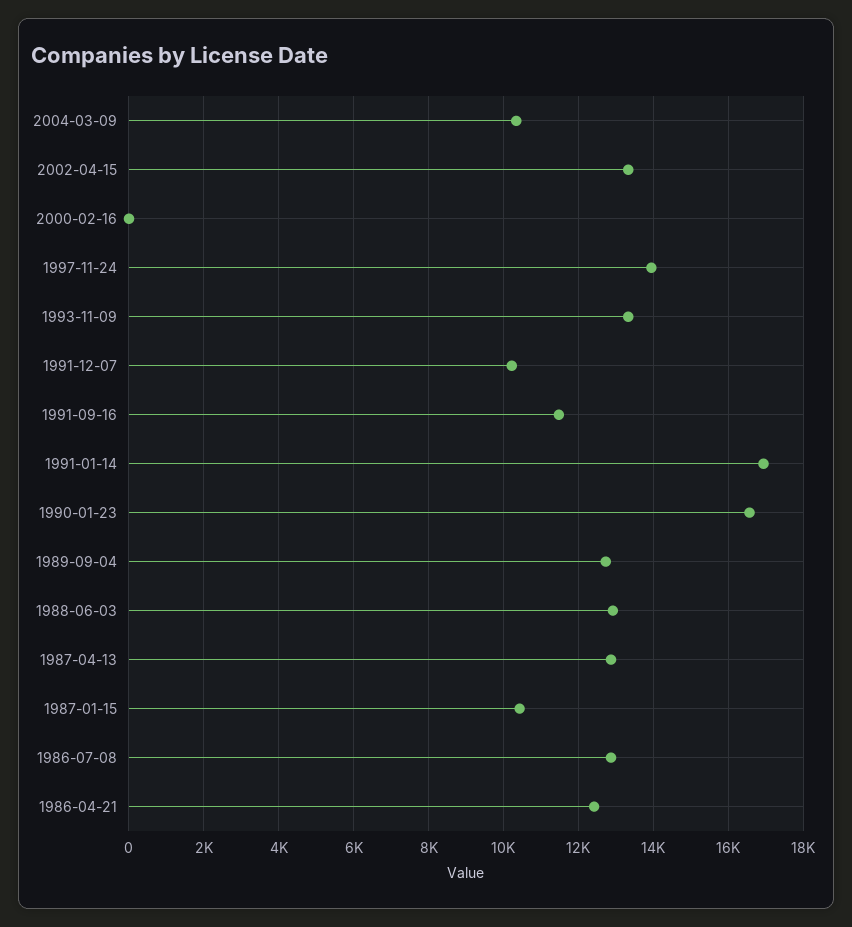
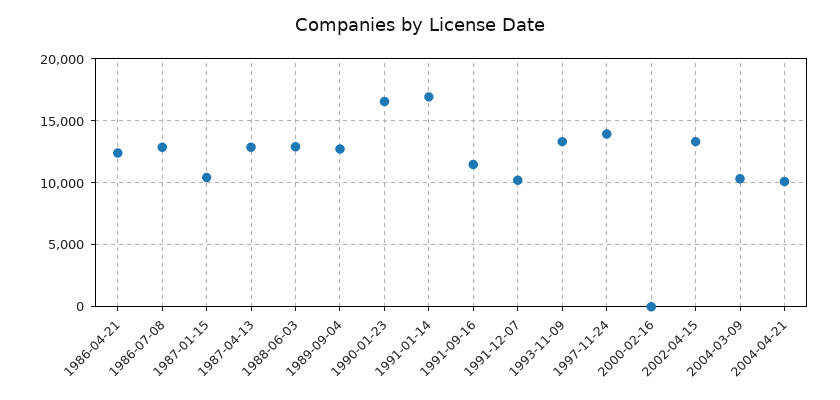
2004-04-21: none -> 10000

